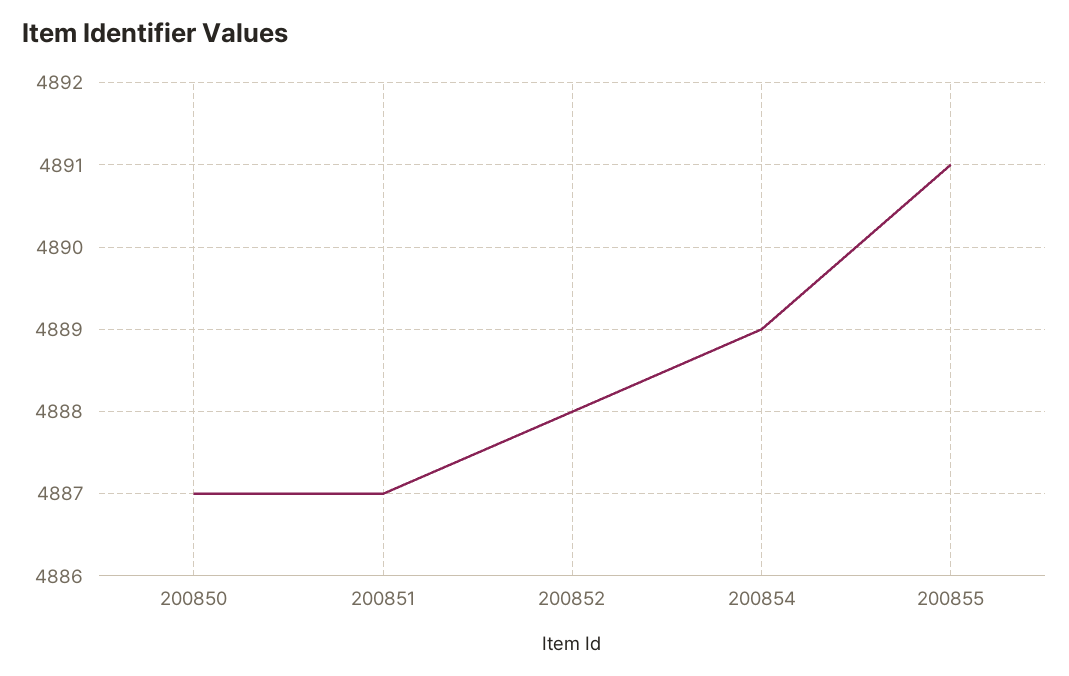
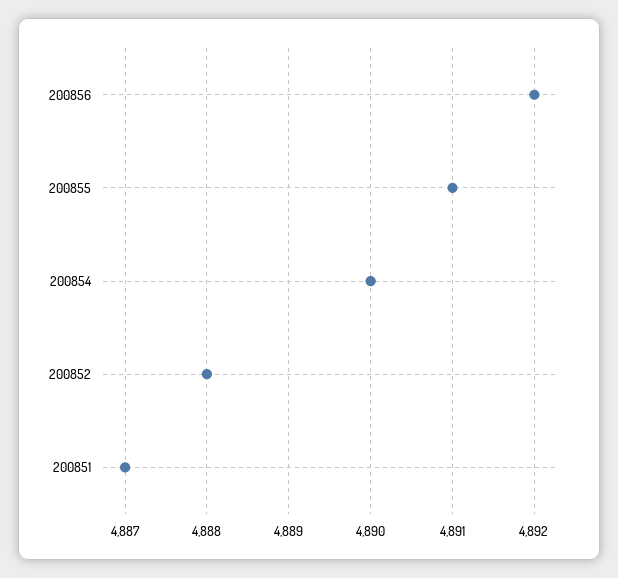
200850: 4887 -> none
200854: 4889 -> 4890
200856: none -> 4892

